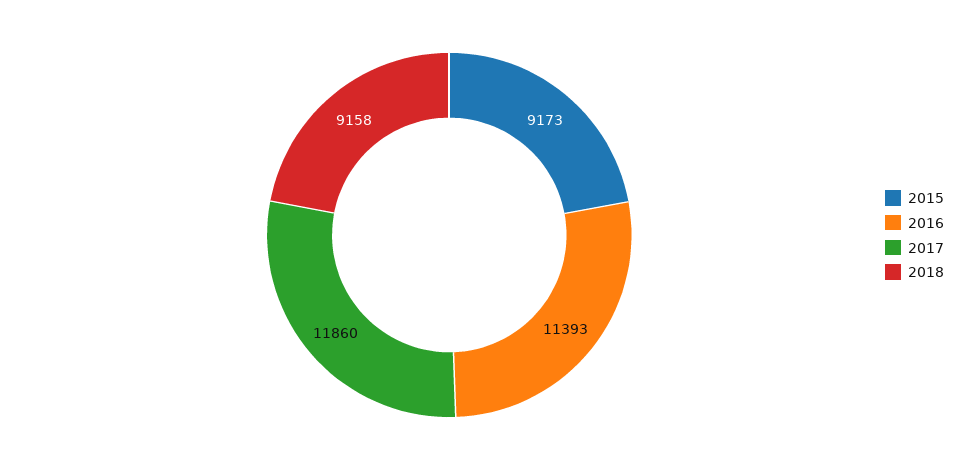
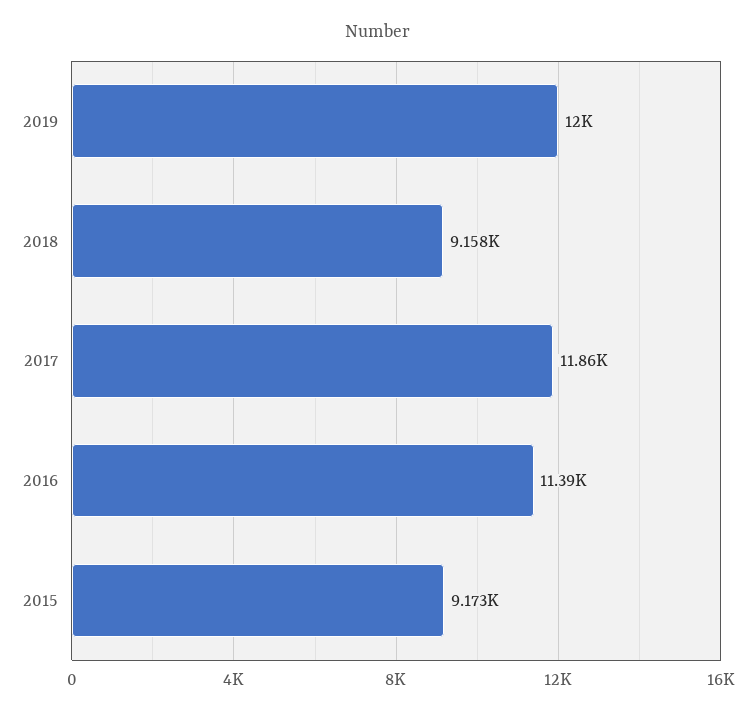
2019: none -> 12000

